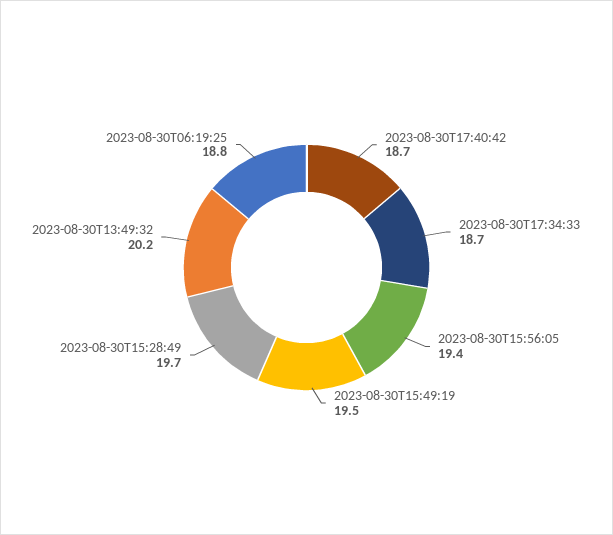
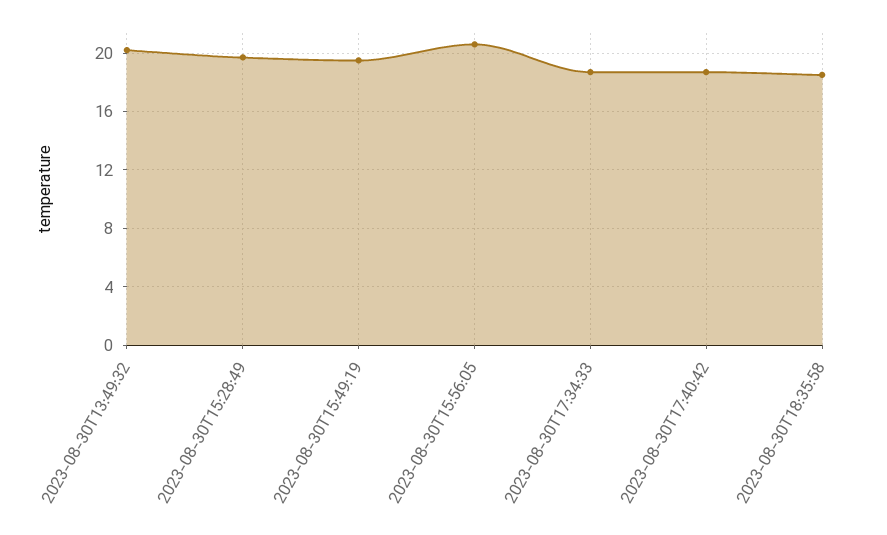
2023-08-30T15:56:05: 19.4 -> 20.5
2023-08-30T06:19:25: 18.8 -> none
2023-08-30T18:35:58: none -> 18.5

